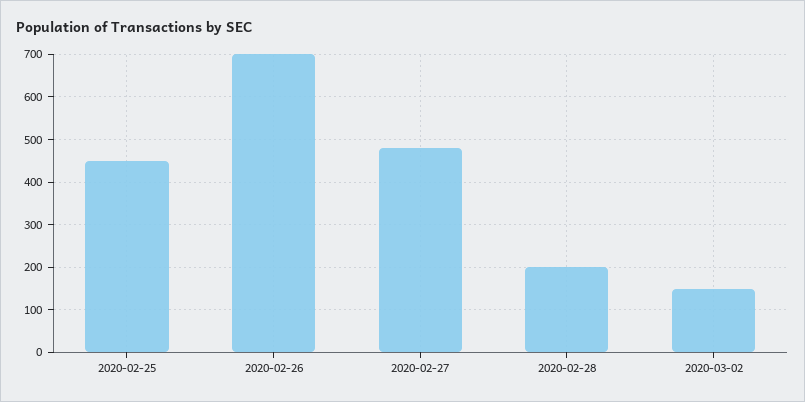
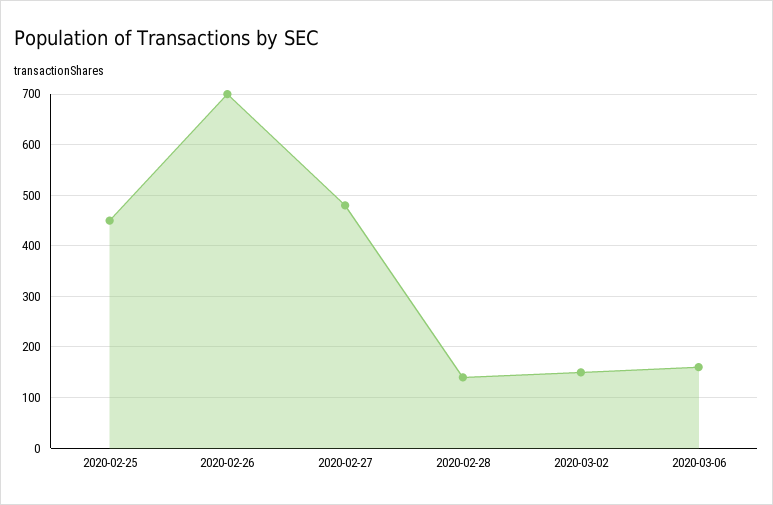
2020-02-28: 200 -> 140
2020-03-06: none -> 160

